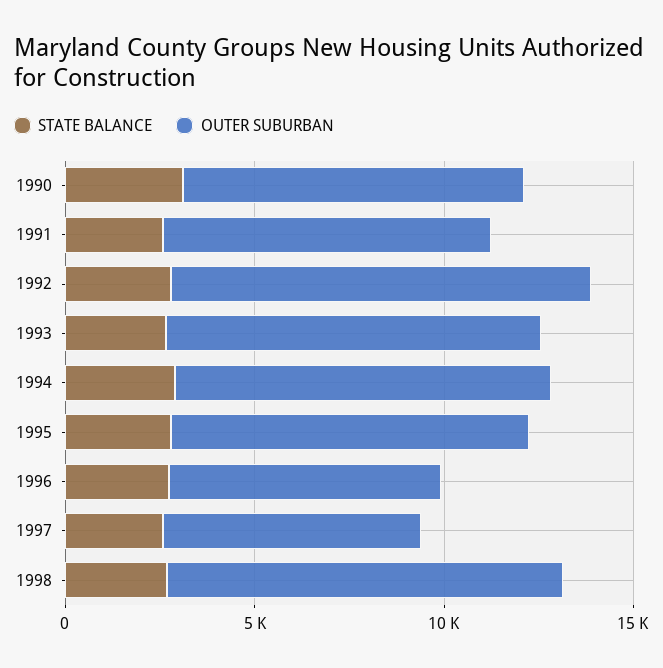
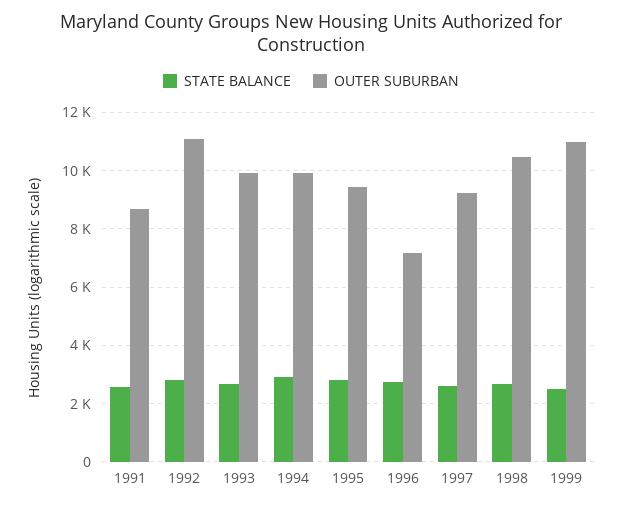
STATE BALANCE, 1990: 3000 -> none
OUTER SUBURBAN, 1990: 9000 -> none
OUTER SUBURBAN, 1997: 7000 -> 9250
STATE BALANCE, 1999: none -> 2500
OUTER SUBURBAN, 1999: none -> 11000

